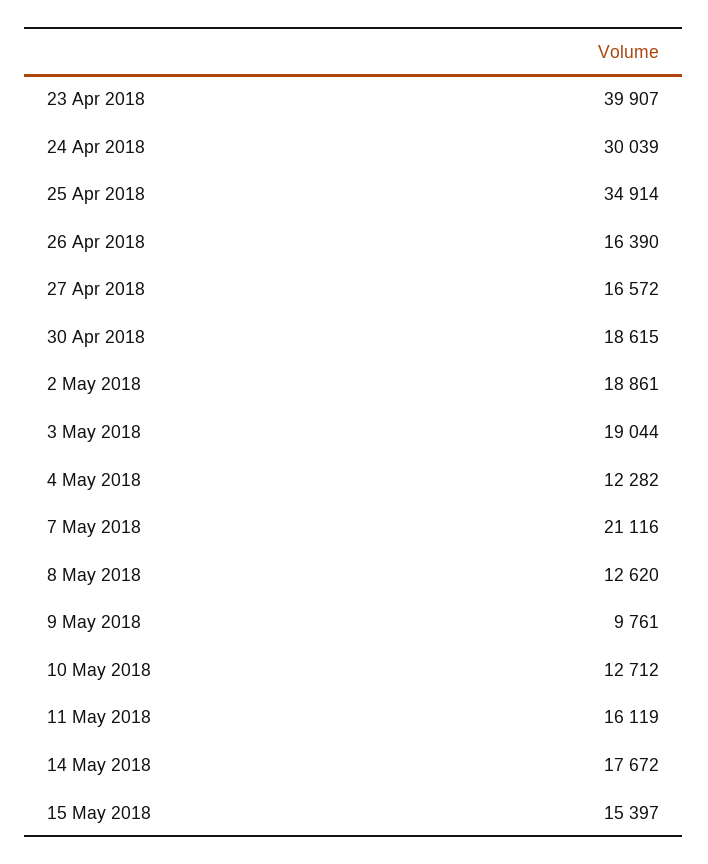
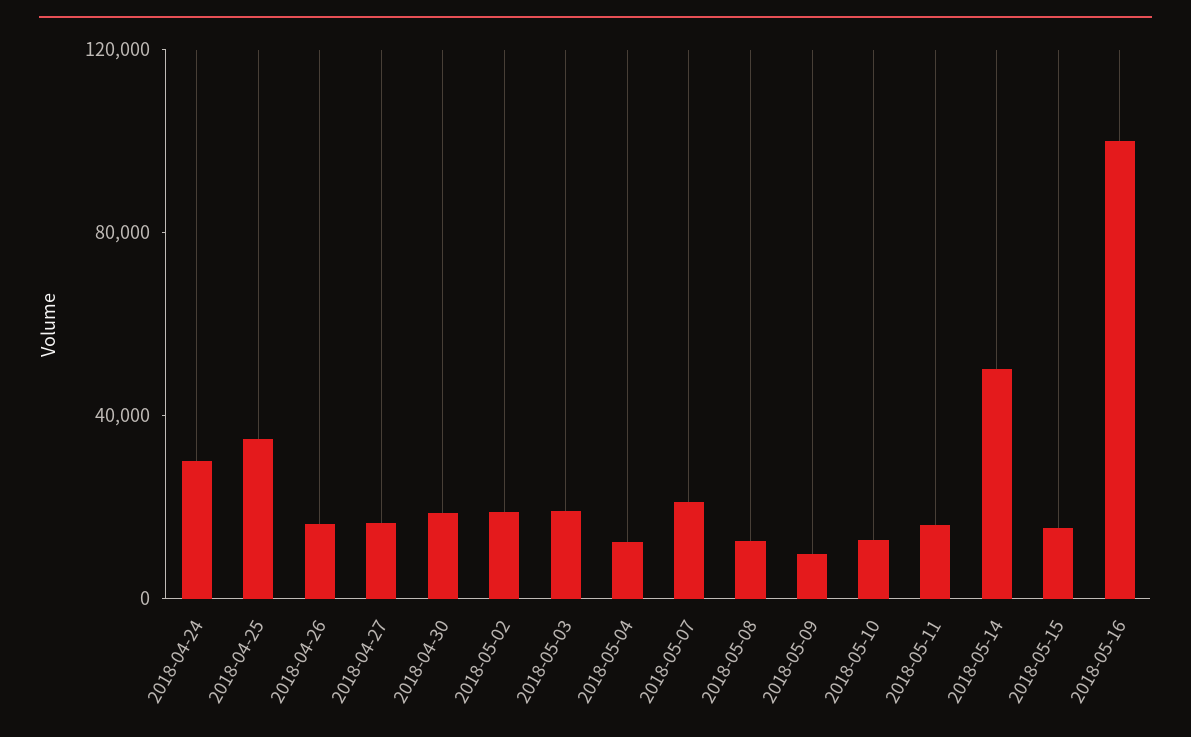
23 Apr 2018: 39907 -> none
14 May 2018: 17672 -> 50000
2018-05-16: none -> 100000

